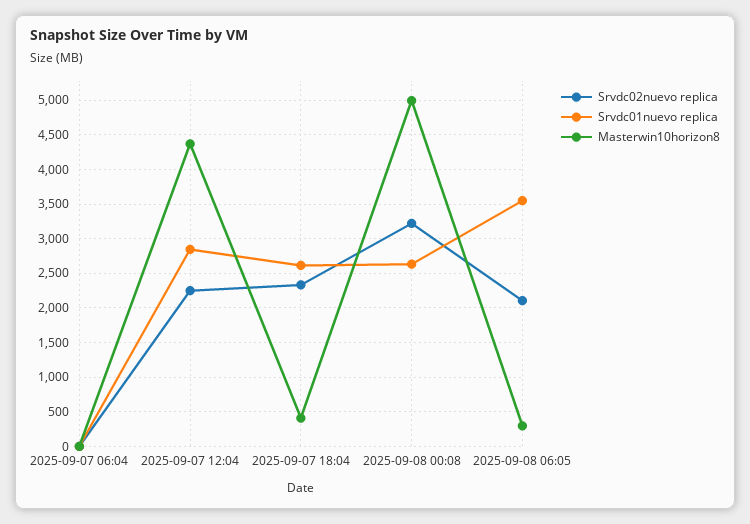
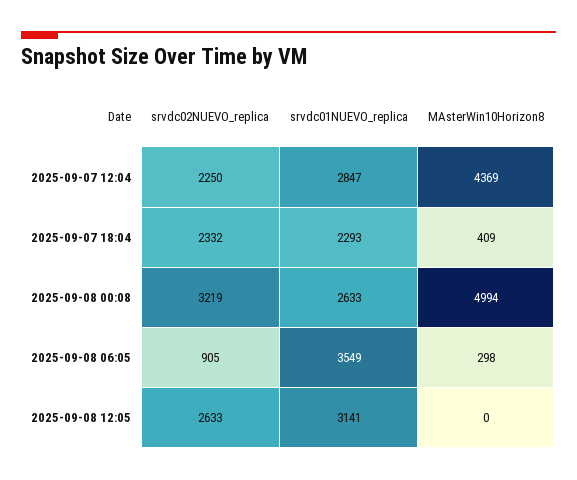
Srvdc02nuevo replica, 2025-09-07 06:04: 0 -> none
Srvdc01nuevo replica, 2025-09-07 06:04: 0 -> none
Masterwin10horizon8, 2025-09-07 06:04: 0 -> none
Srvdc01nuevo replica, 2025-09-07 18:04: 2600 -> 2293
Srvdc02nuevo replica, 2025-09-08 06:05: 2100 -> 905
Srvdc02nuevo replica, 2025-09-08 12:05: none -> 2633
Srvdc01nuevo replica, 2025-09-08 12:05: none -> 3141
Masterwin10horizon8, 2025-09-08 12:05: none -> 0

